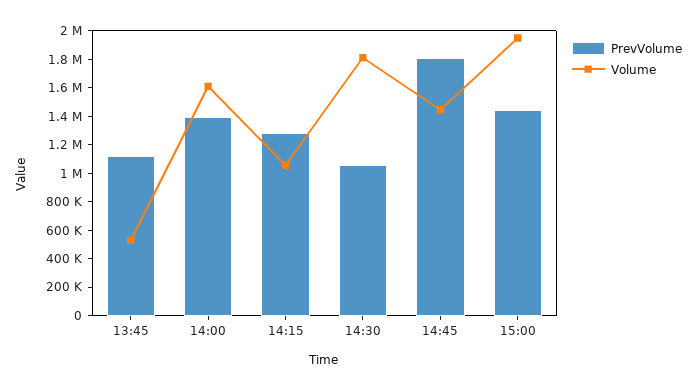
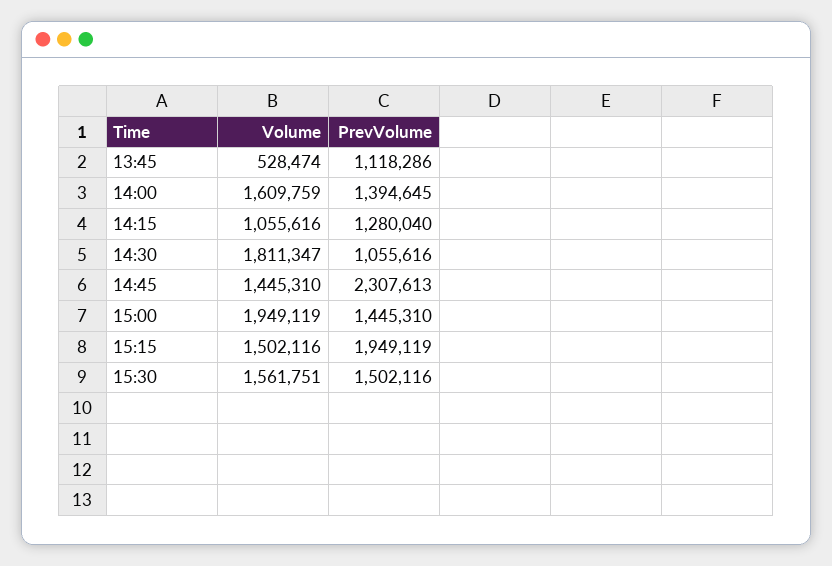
PrevVolume, 14:45: 1800000 -> 2307613
Volume, 15:15: none -> 1502116
PrevVolume, 15:15: none -> 1949119
Volume, 15:30: none -> 1561751
PrevVolume, 15:30: none -> 1502116

